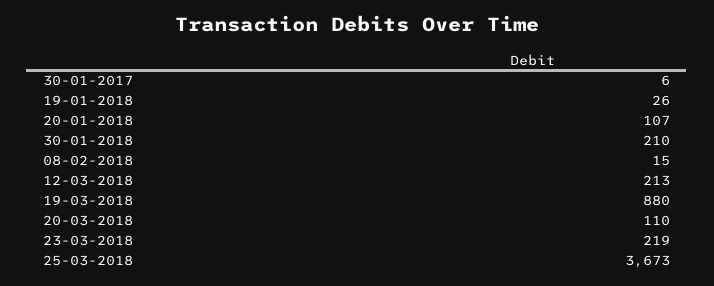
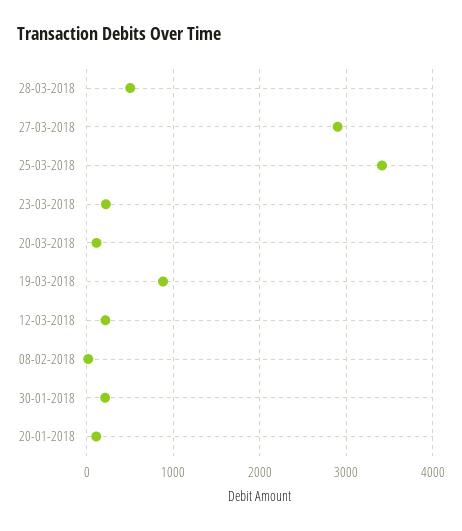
30-01-2017: 6 -> none
19-01-2018: 26 -> none
25-03-2018: 3673 -> 3400
28-03-2018: none -> 500
27-03-2018: none -> 2900

